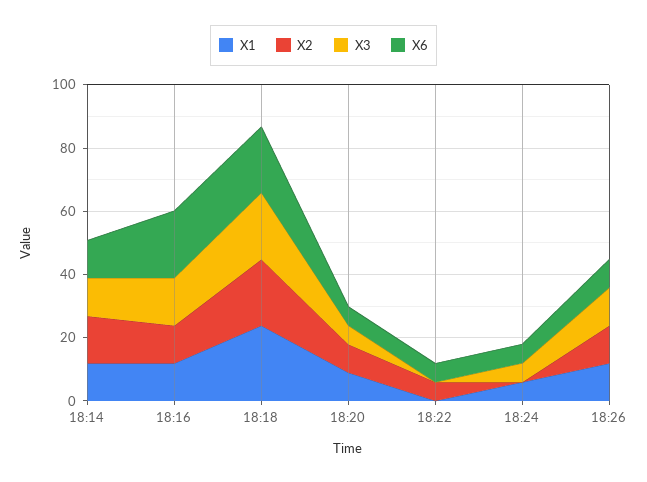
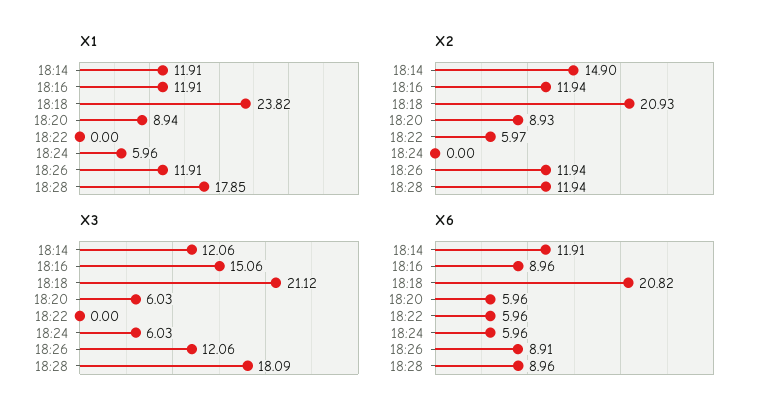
X6, 18:16: 20 -> 8.96
X1, 18:28: none -> 17.85
X2, 18:28: none -> 11.94
X3, 18:28: none -> 18.09
X6, 18:28: none -> 8.96

